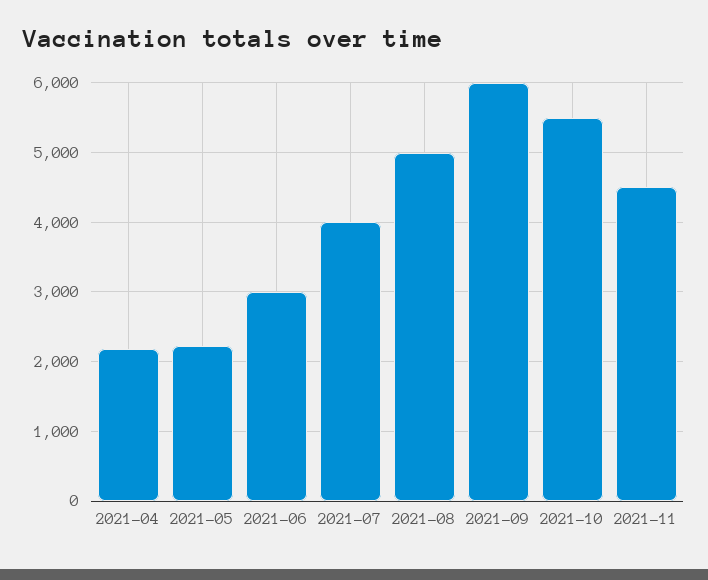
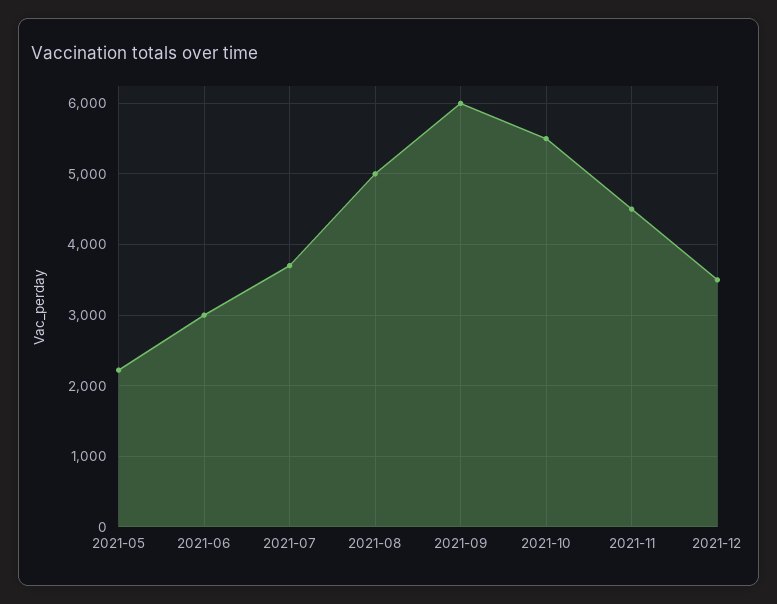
2021-04: 2200 -> none
2021-07: 4000 -> 3700
2021-12: none -> 3500

